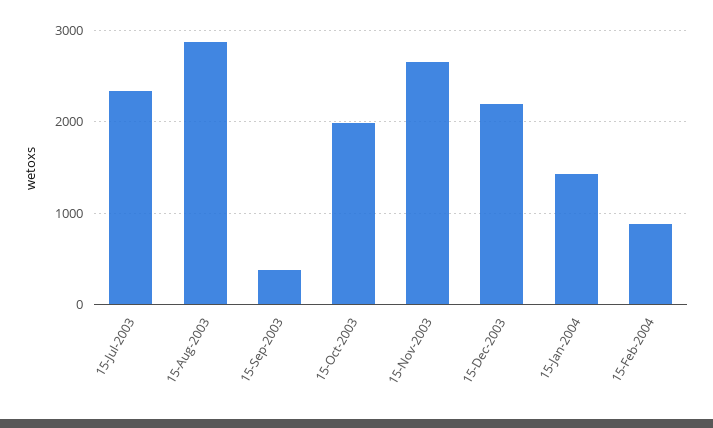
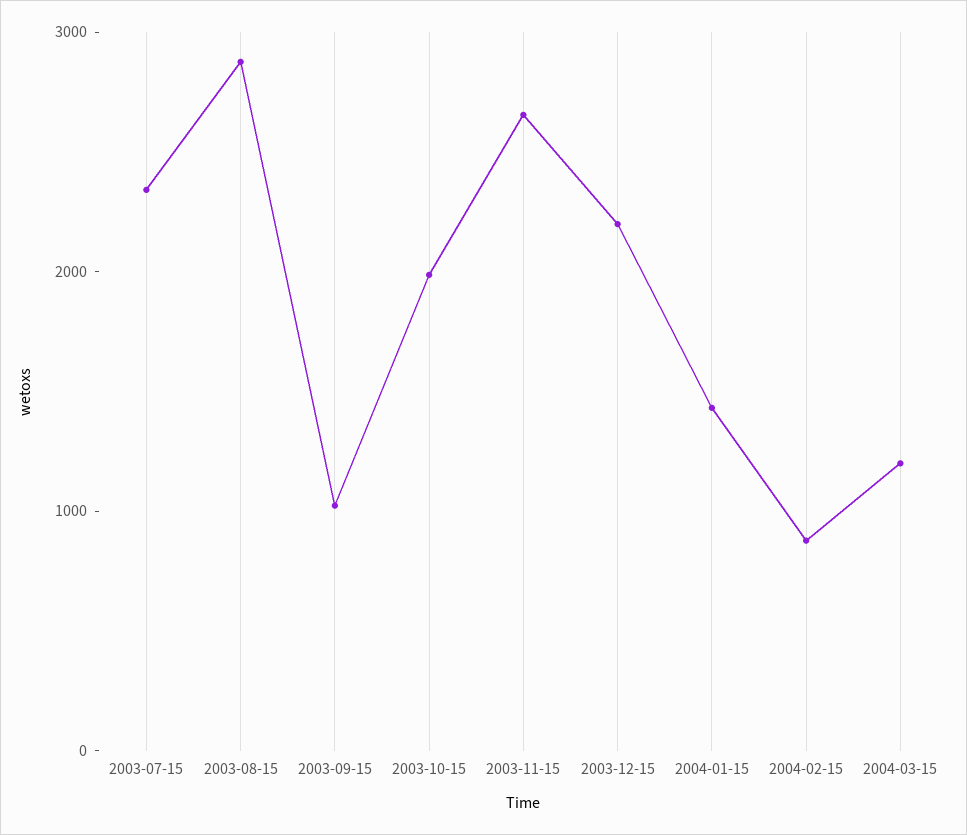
15-Sep-2003: 400 -> 1000
2004-03-15: none -> 1200

